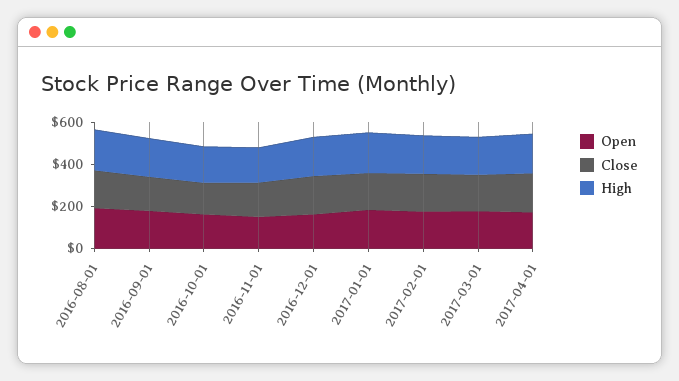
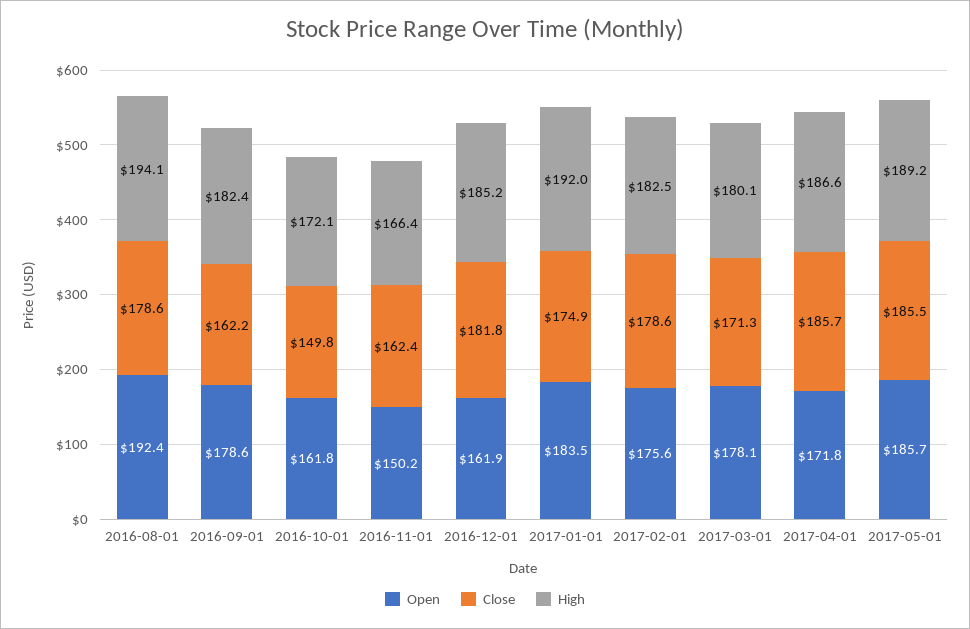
Open, 2017-05-01: none -> 185.7
Close, 2017-05-01: none -> 185.5
High, 2017-05-01: none -> 189.2

